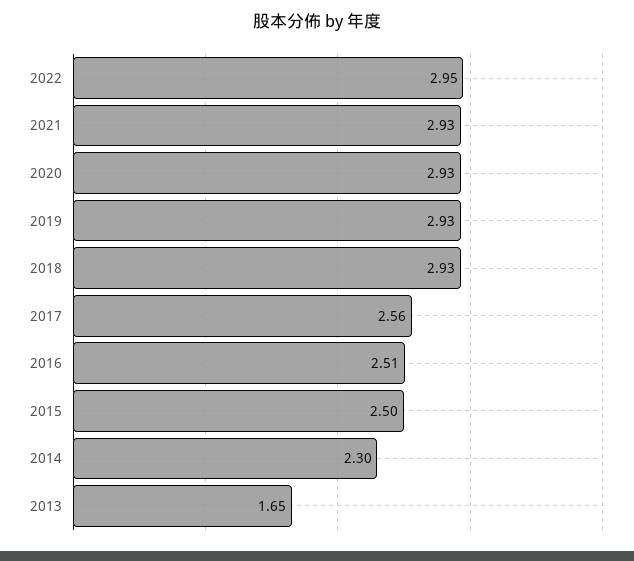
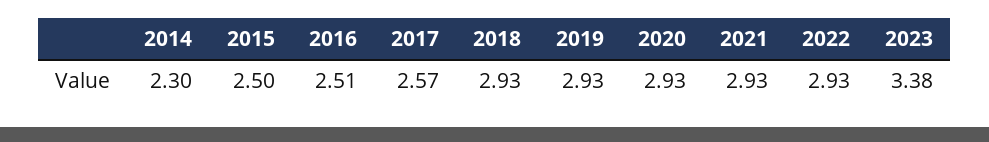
2022: 2.95 -> 2.93
2017: 2.56 -> 2.57
2013: 1.65 -> none
2023: none -> 3.38

